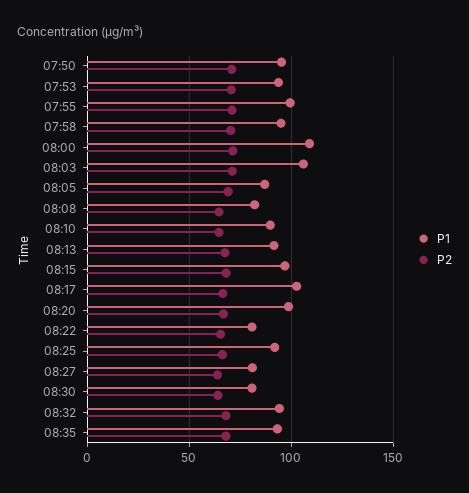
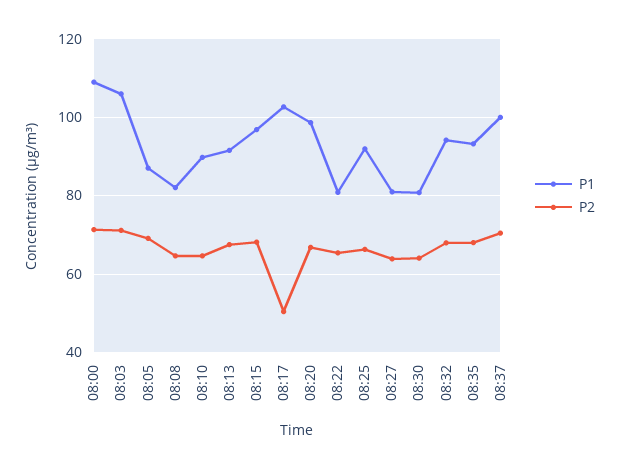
P1, 07:50: 95 -> none
P2, 07:50: 70 -> none
P1, 07:53: 95 -> none
P2, 07:53: 70 -> none
P1, 07:55: 100 -> none
P2, 07:55: 70 -> none
P1, 07:58: 95 -> none
P2, 07:58: 70 -> none
P2, 08:17: 65 -> 50
P1, 08:37: none -> 100
P2, 08:37: none -> 70

